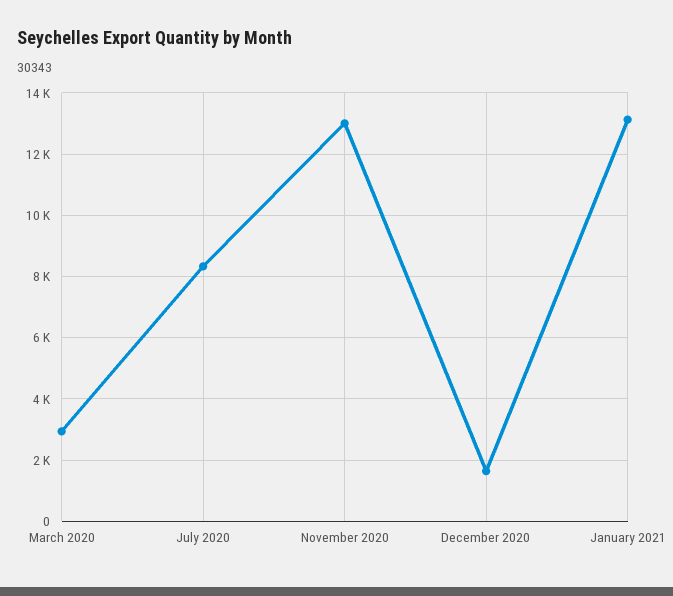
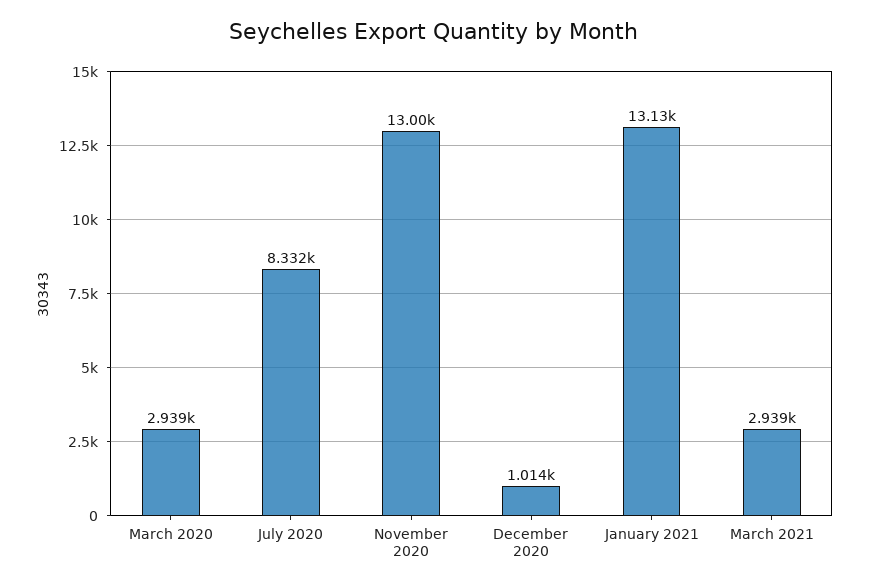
December 2020: 1600 -> 1014
March 2021: none -> 2939

